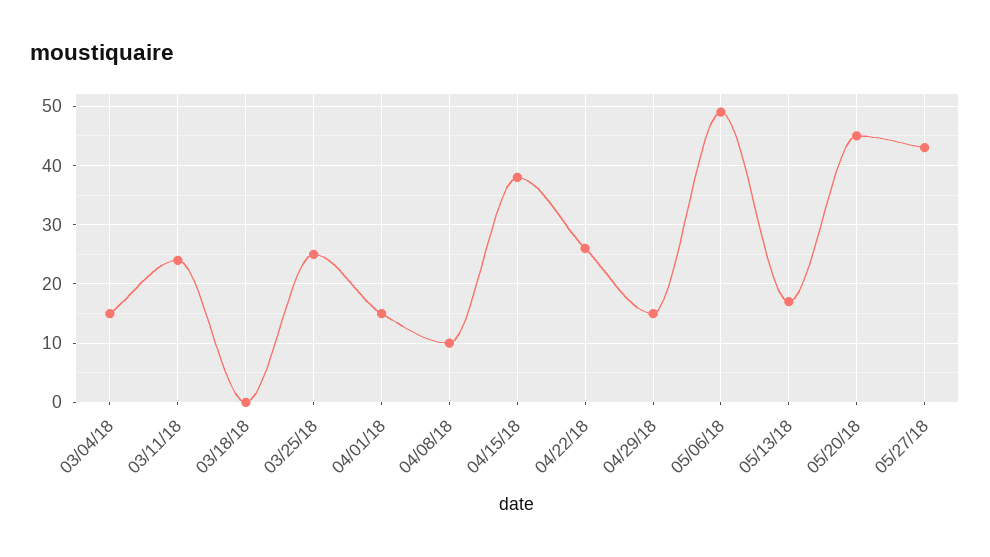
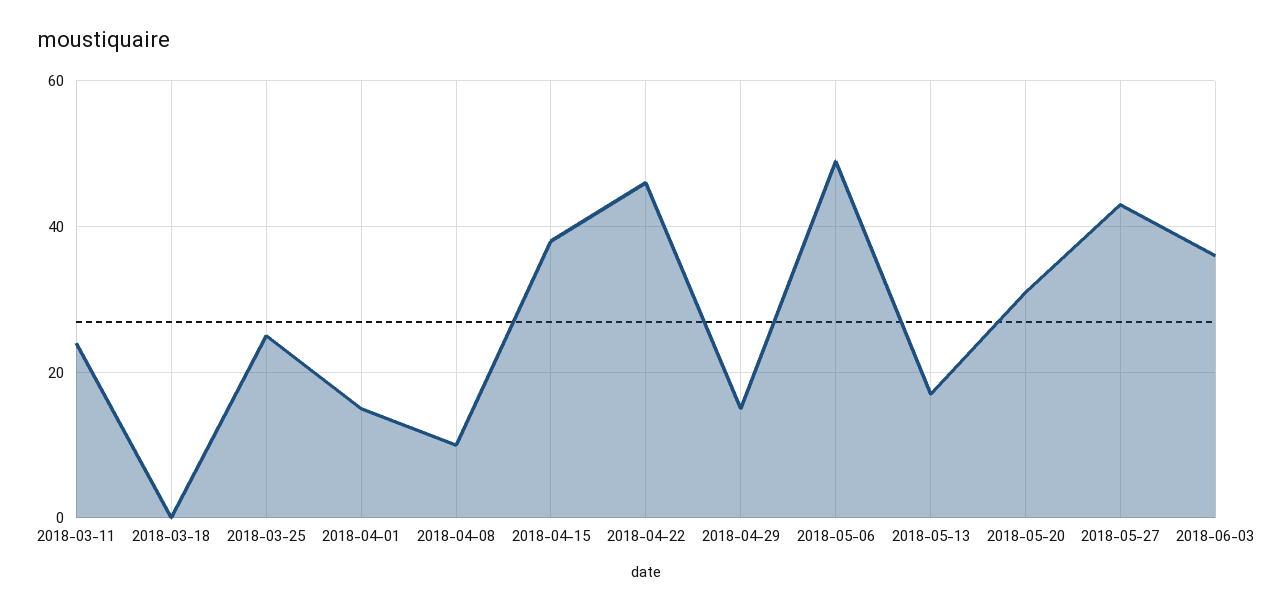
03/04/18: 15 -> none
04/22/18: 25 -> 45
05/20/18: 45 -> 30
2018-06-03: none -> 35

